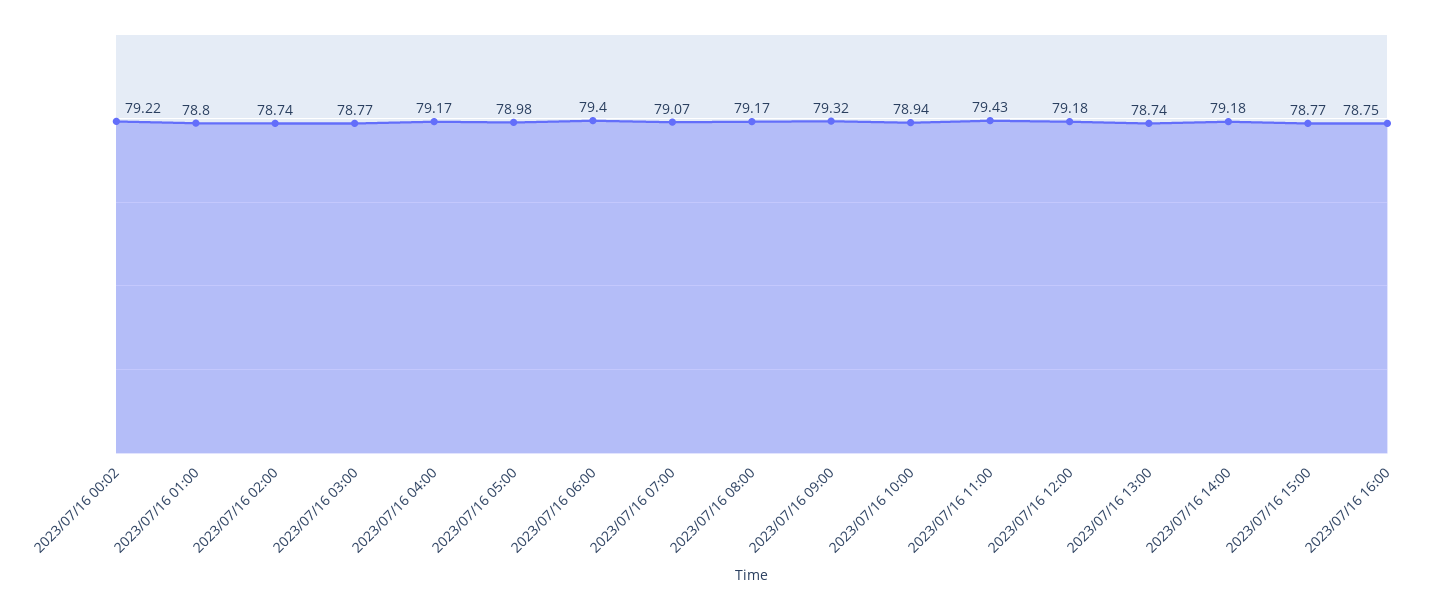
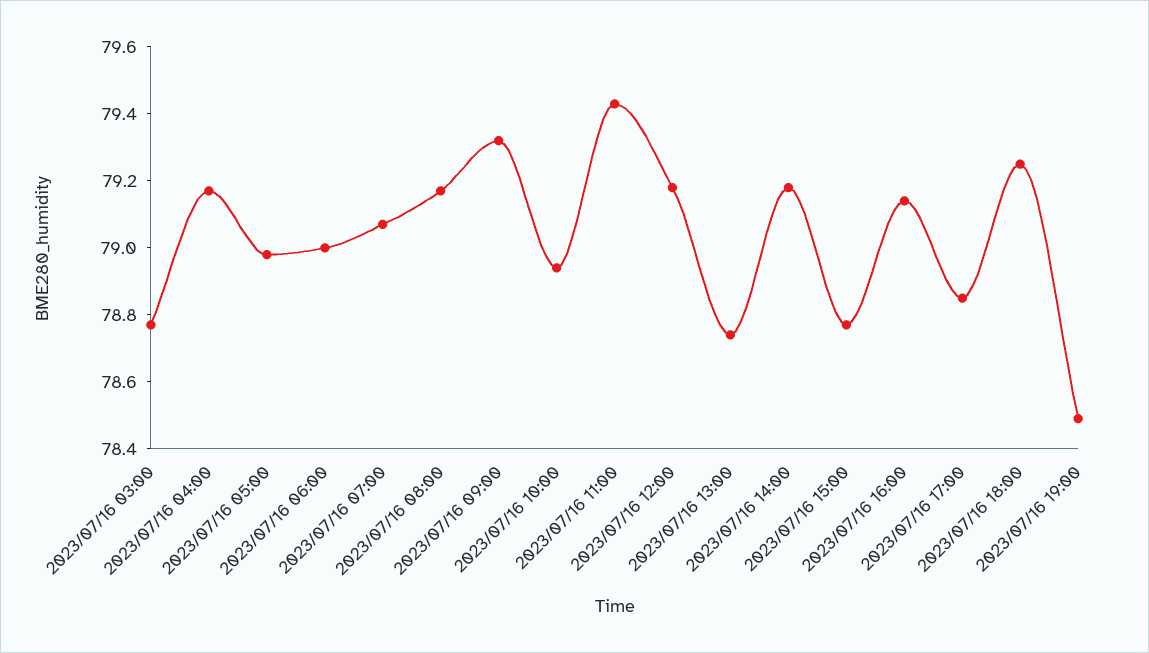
2023/07/16 00:02: 79.22 -> none
2023/07/16 01:00: 78.8 -> none
2023/07/16 02:00: 78.74 -> none
2023/07/16 06:00: 79.4 -> 79
2023/07/16 16:00: 78.75 -> 79.15
2023/07/16 17:00: none -> 78.85
2023/07/16 18:00: none -> 79.25
2023/07/16 19:00: none -> 78.5

